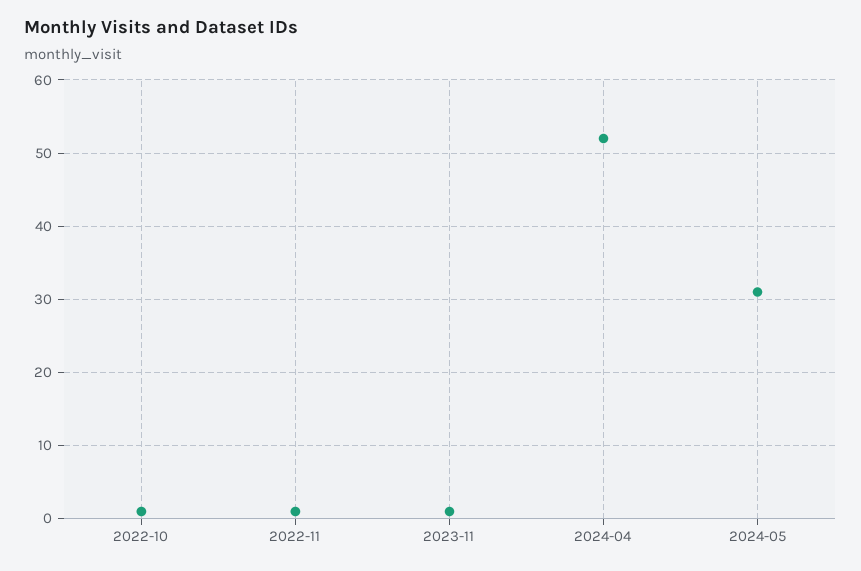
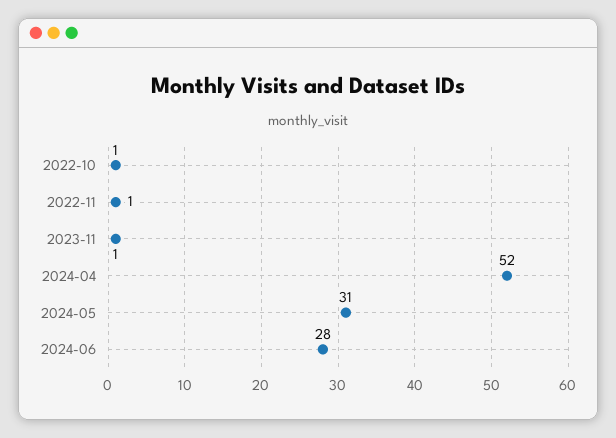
2024-06: none -> 28

